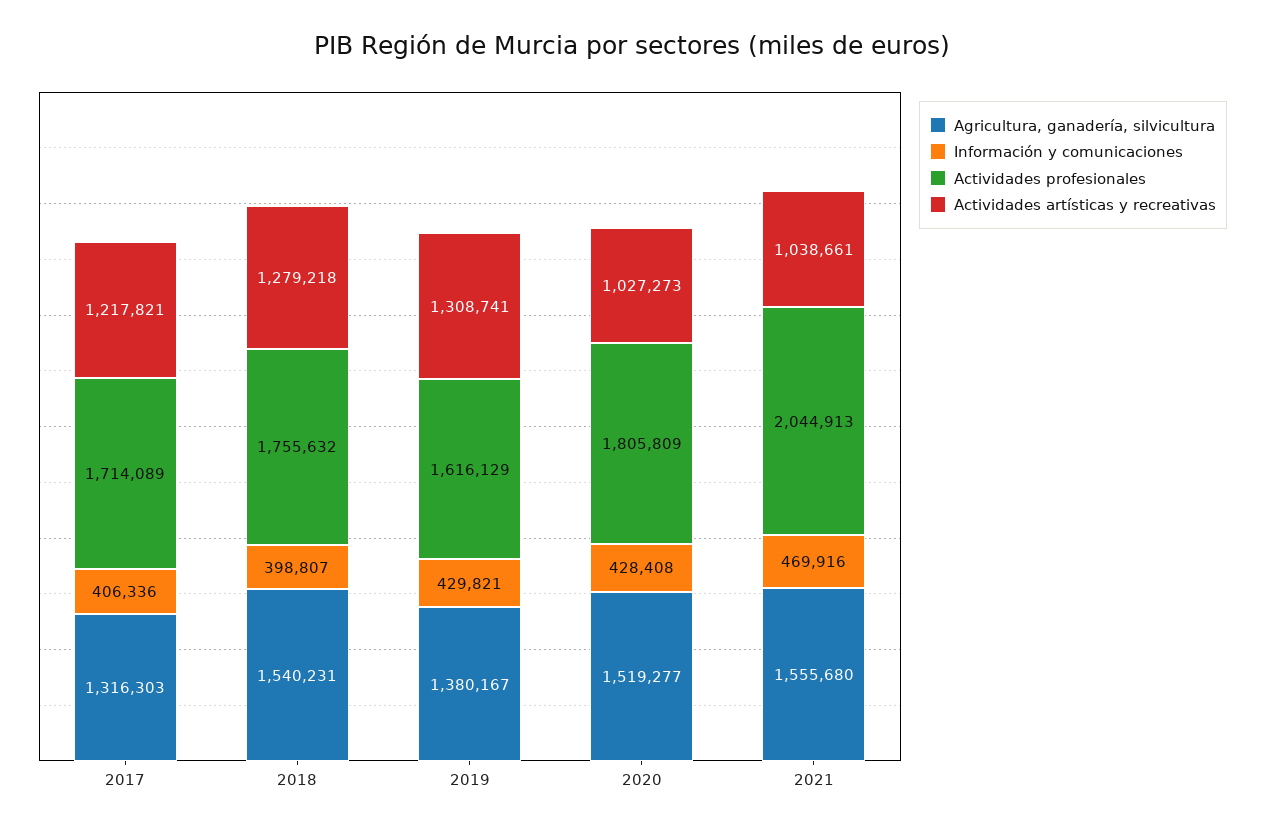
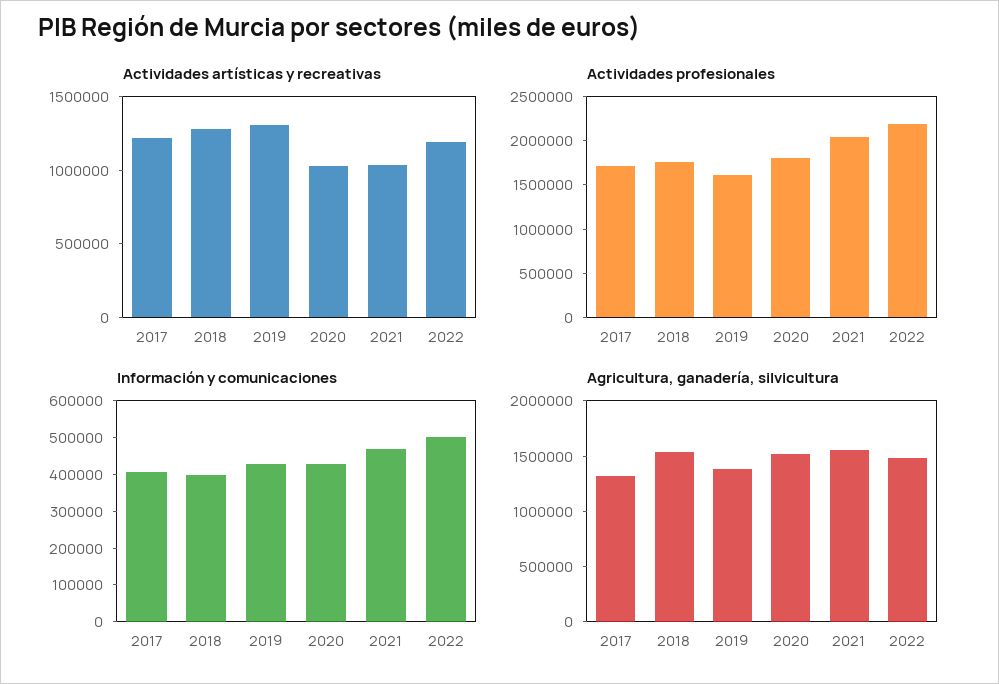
Actividades artísticas y recreativas, 2022: none -> 1200000
Actividades profesionales, 2022: none -> 2200000
Información y comunicaciones, 2022: none -> 500000
Agricultura, ganadería, silvicultura, 2022: none -> 1500000

